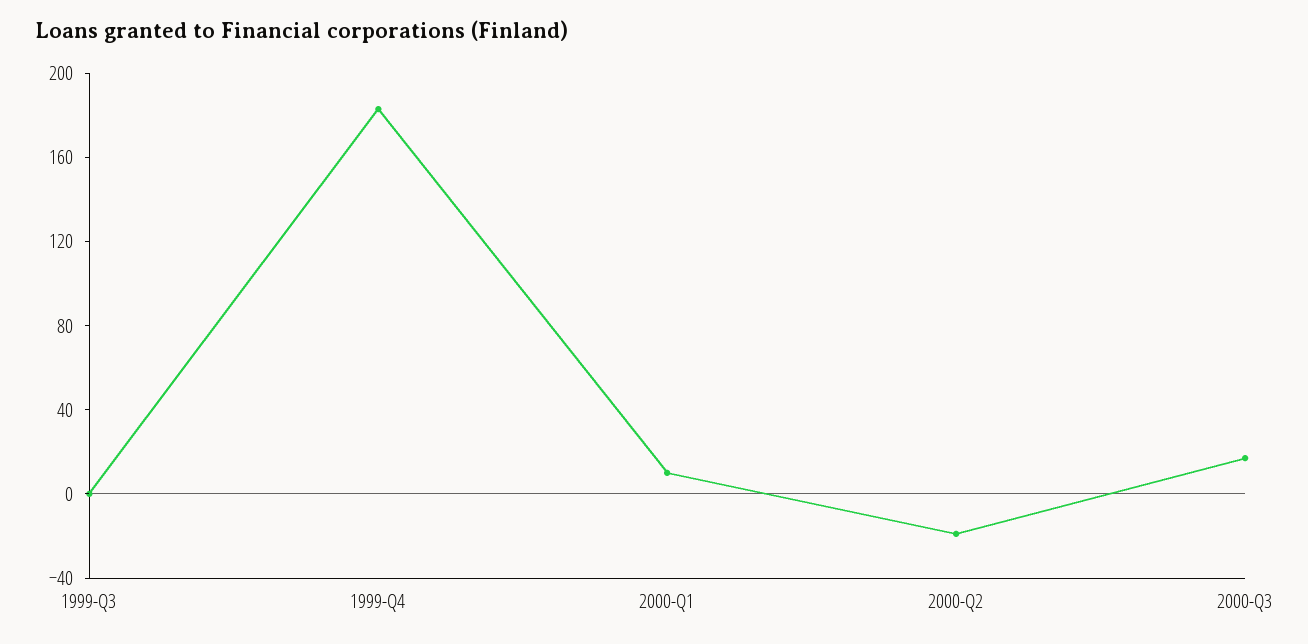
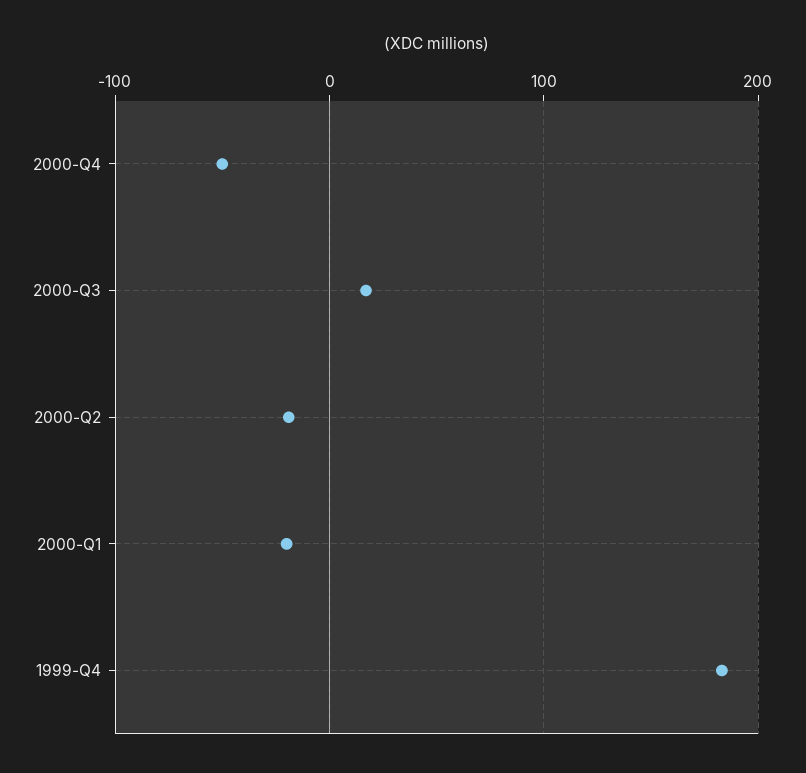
1999-Q3: 0 -> none
2000-Q1: 10 -> -20
2000-Q4: none -> -50

